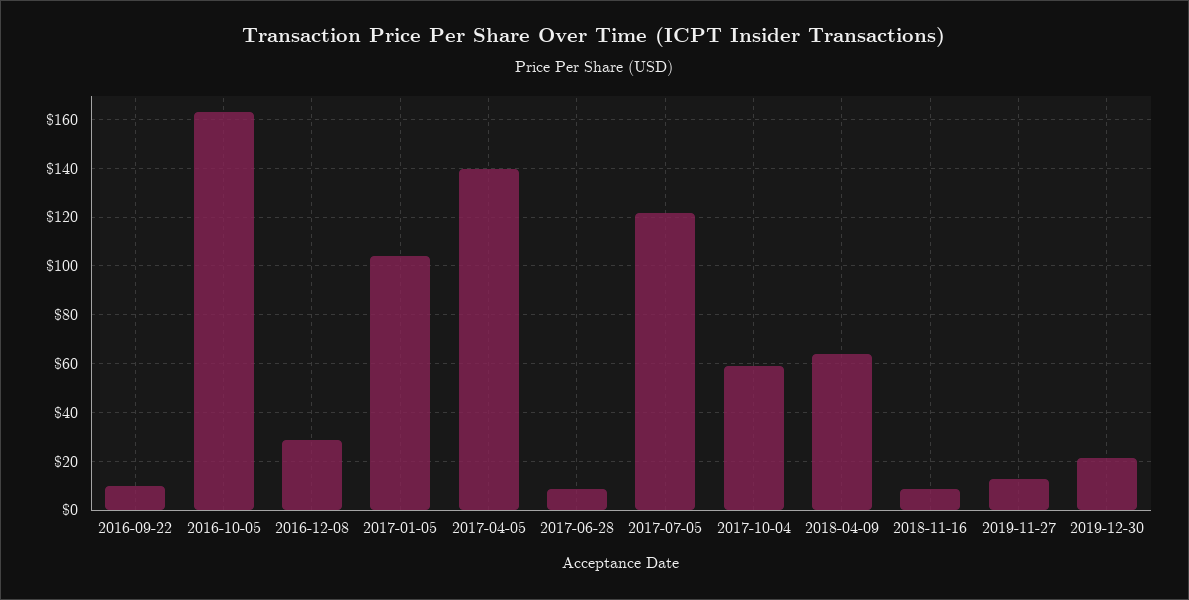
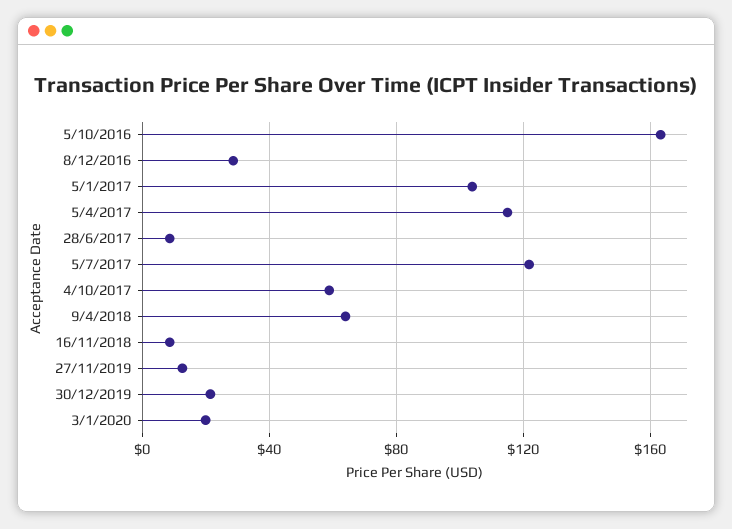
2016-09-22: 10 -> none
2017-04-05: 140 -> 115
3/1/2020: none -> 20

